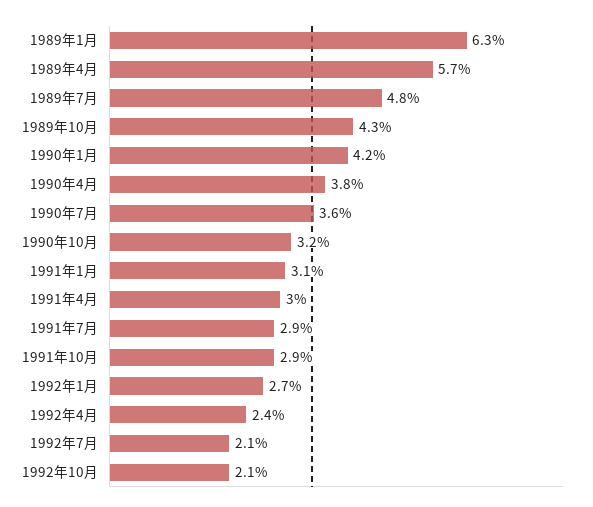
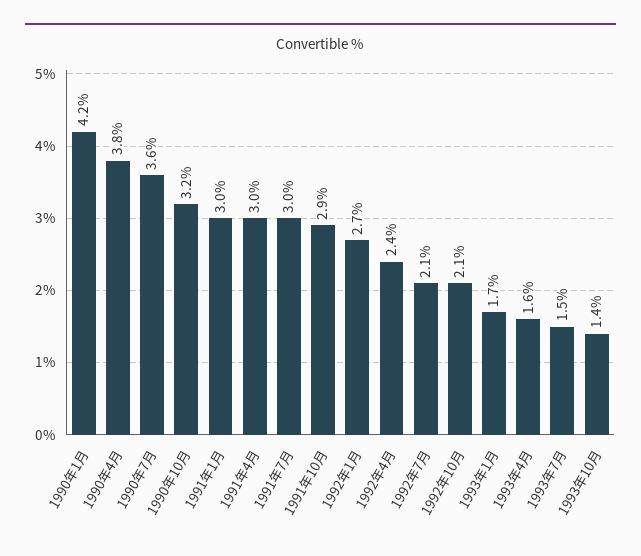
1989年1月: 6.3 -> none
1989年4月: 5.7 -> none
1989年7月: 4.8 -> none
1989年10月: 4.3 -> none
1991年1月: 3.1 -> 3
1991年7月: 2.9 -> 3
1993年1月: none -> 1.7
1993年4月: none -> 1.6
1993年7月: none -> 1.5
1993年10月: none -> 1.4

